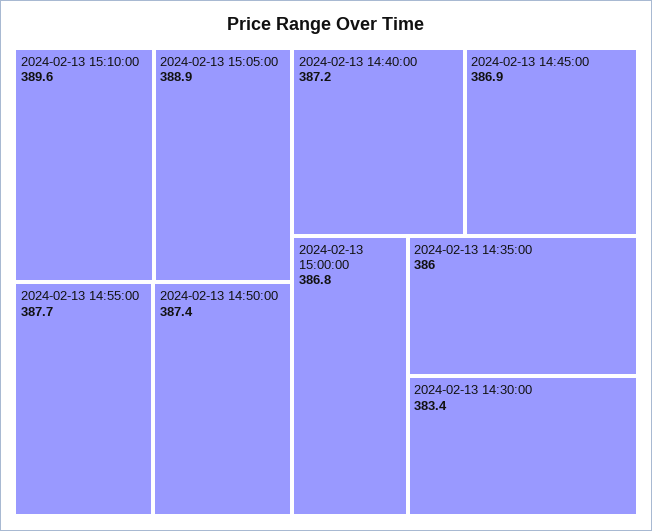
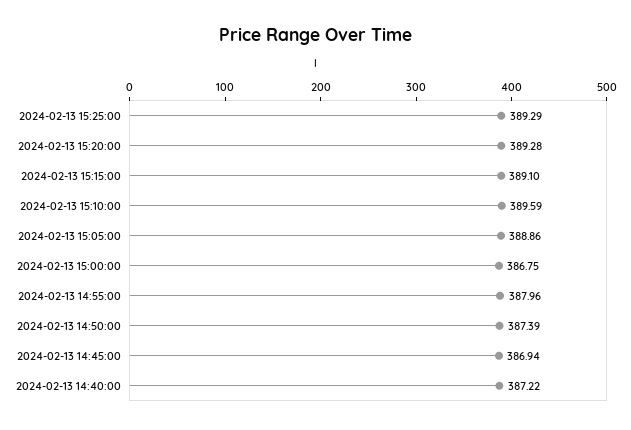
2024-02-13 14:55:00: 387.7 -> 387.96
2024-02-13 14:35:00: 386 -> none
2024-02-13 14:30:00: 383.4 -> none
2024-02-13 15:25:00: none -> 389.29
2024-02-13 15:20:00: none -> 389.28
2024-02-13 15:15:00: none -> 389.1

